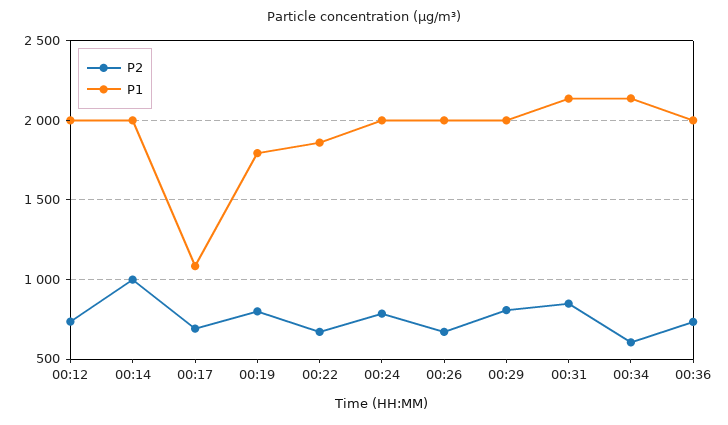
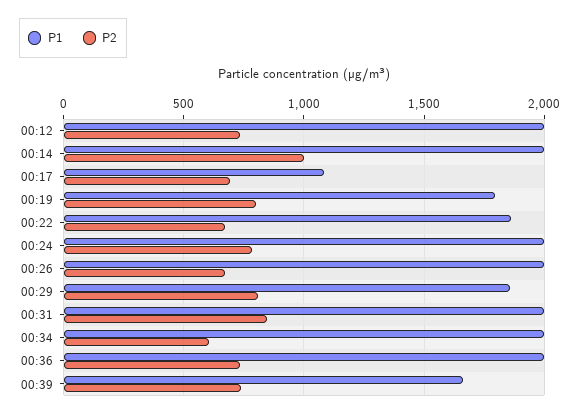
P1, 00:29: 2000 -> 1850
P1, 00:31: 2150 -> 2000
P1, 00:34: 2150 -> 2000
P1, 00:39: none -> 1650
P2, 00:39: none -> 750

